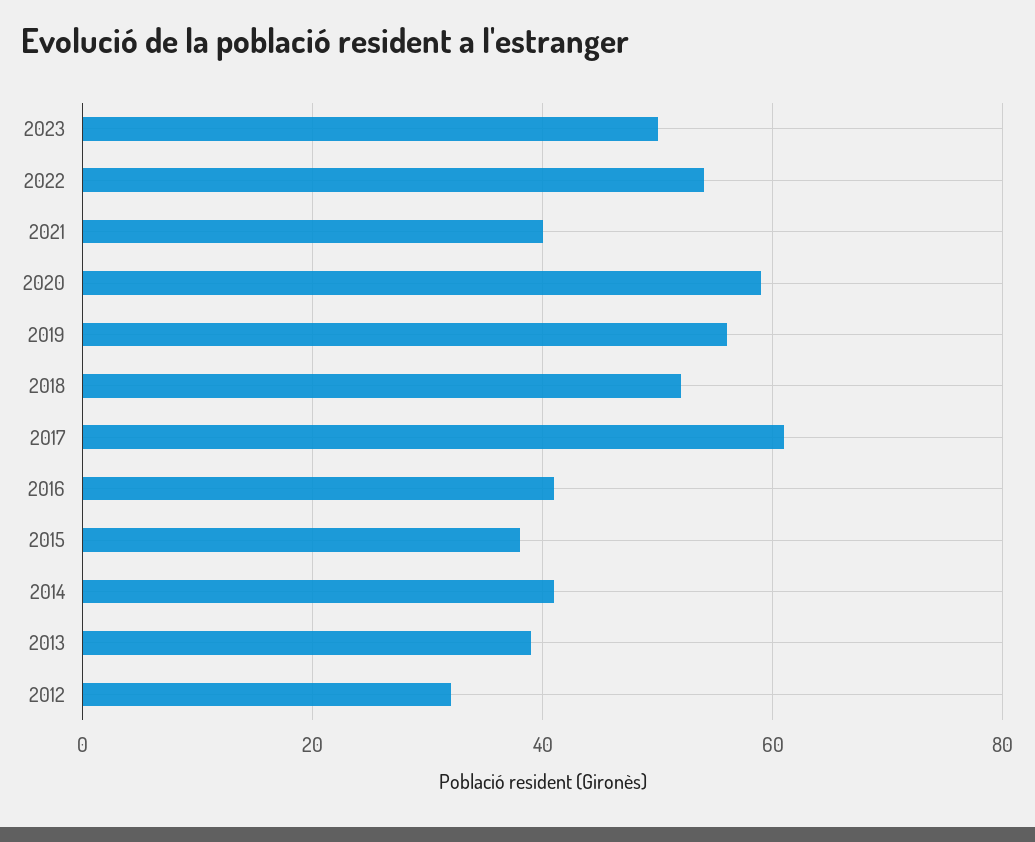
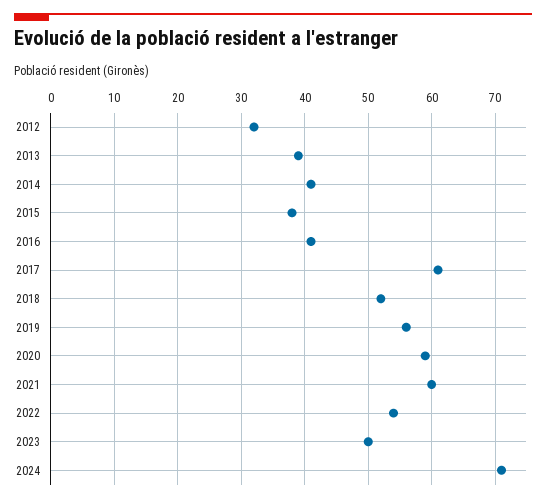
2021: 40 -> 60
2024: none -> 71

